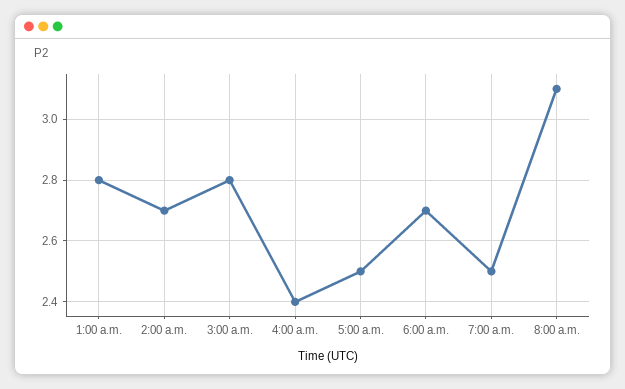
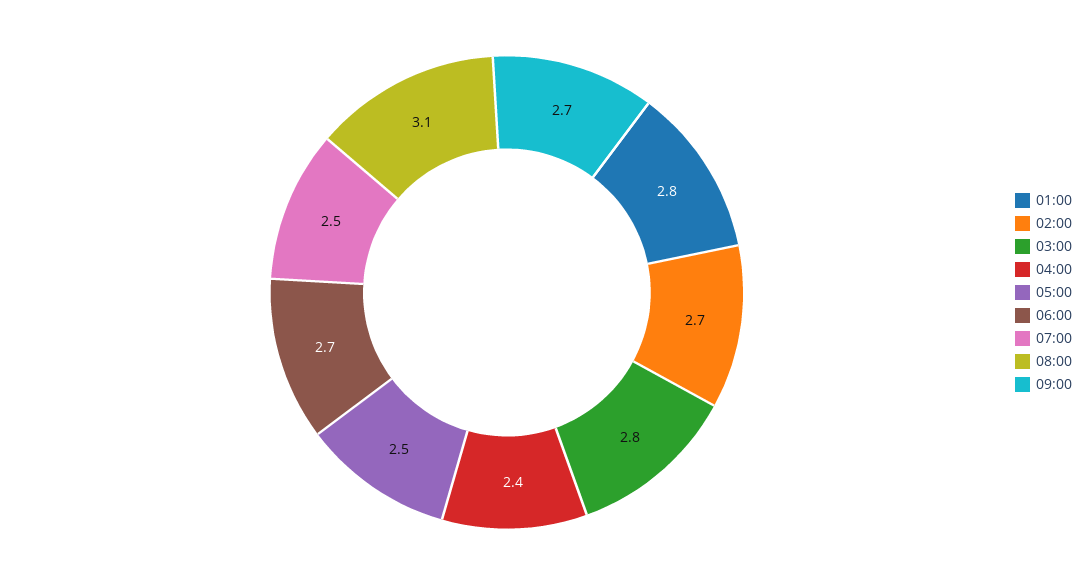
09:00: none -> 2.7

